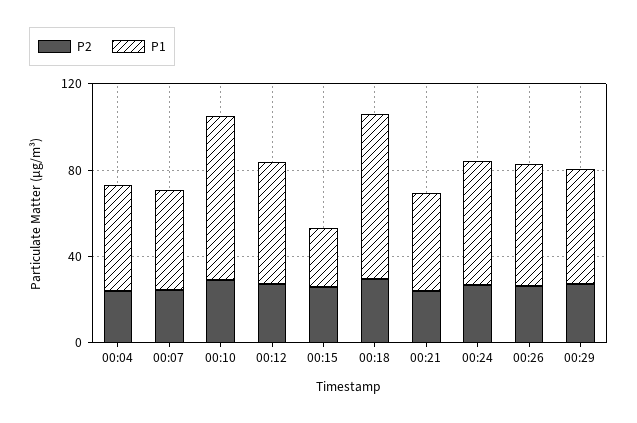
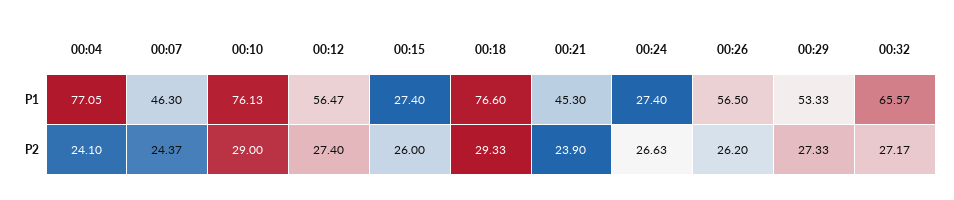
P1, 00:04: 50 -> 77.05
P1, 00:24: 60 -> 27.4
P1, 00:32: none -> 65.57
P2, 00:32: none -> 27.17

